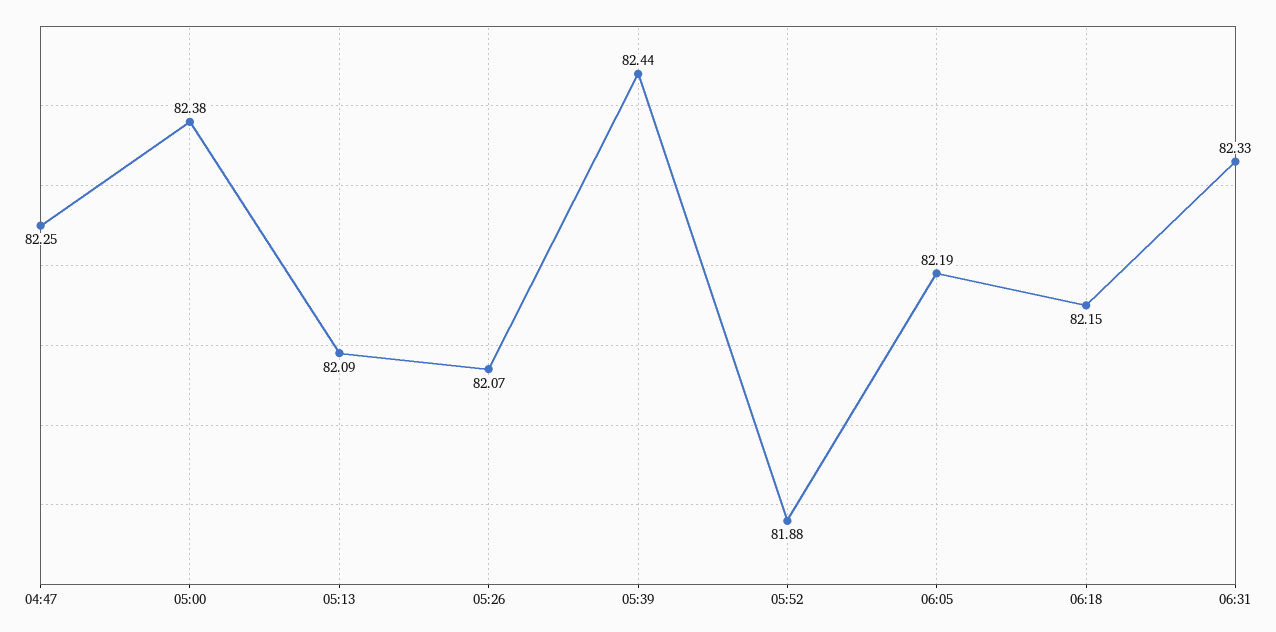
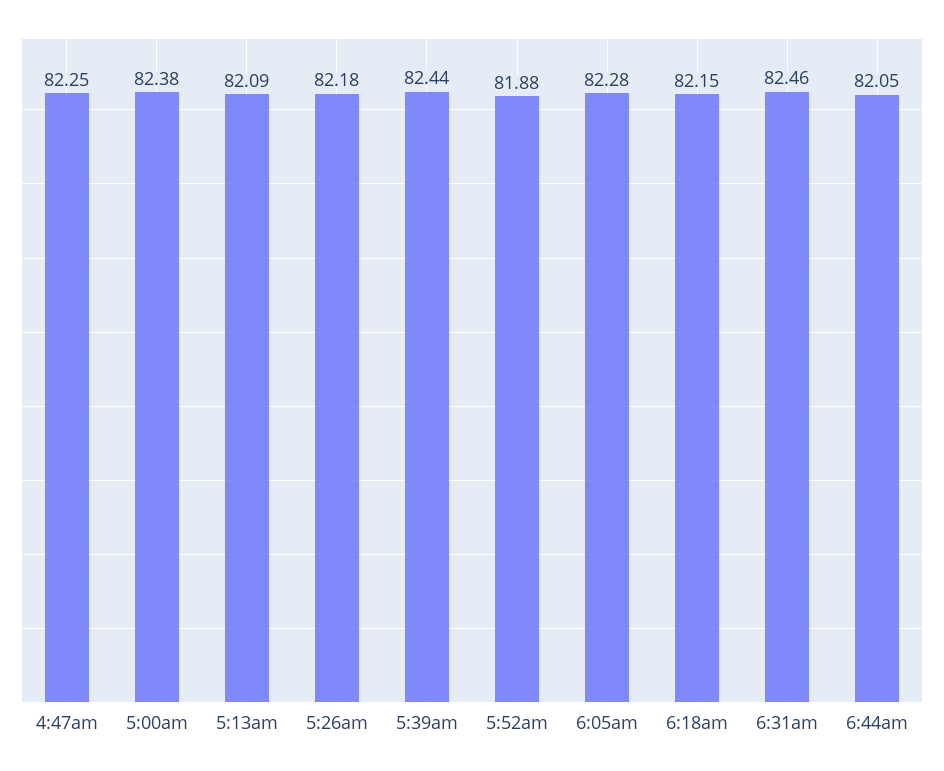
05:26: 82.07 -> 82.18
06:05: 82.19 -> 82.28
06:31: 82.33 -> 82.46
6:44am: none -> 82.05

